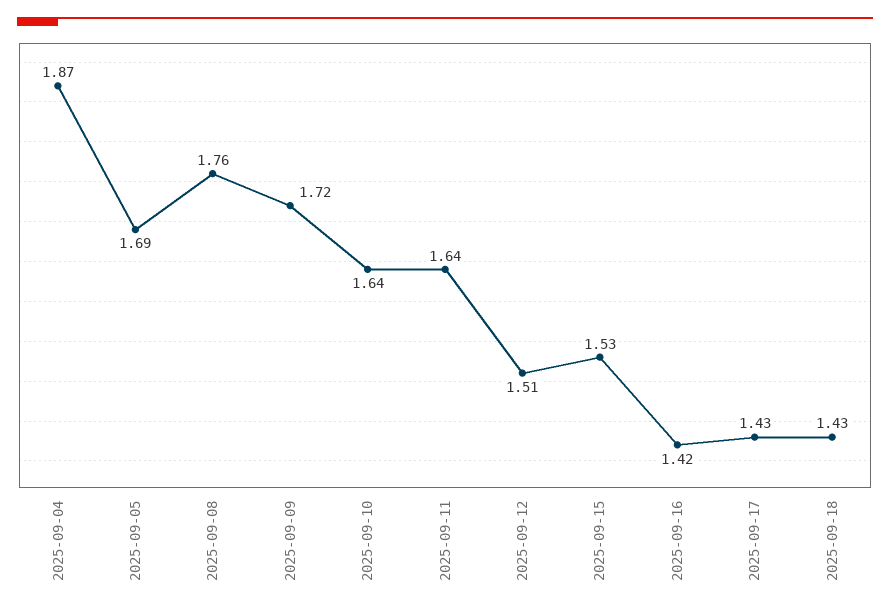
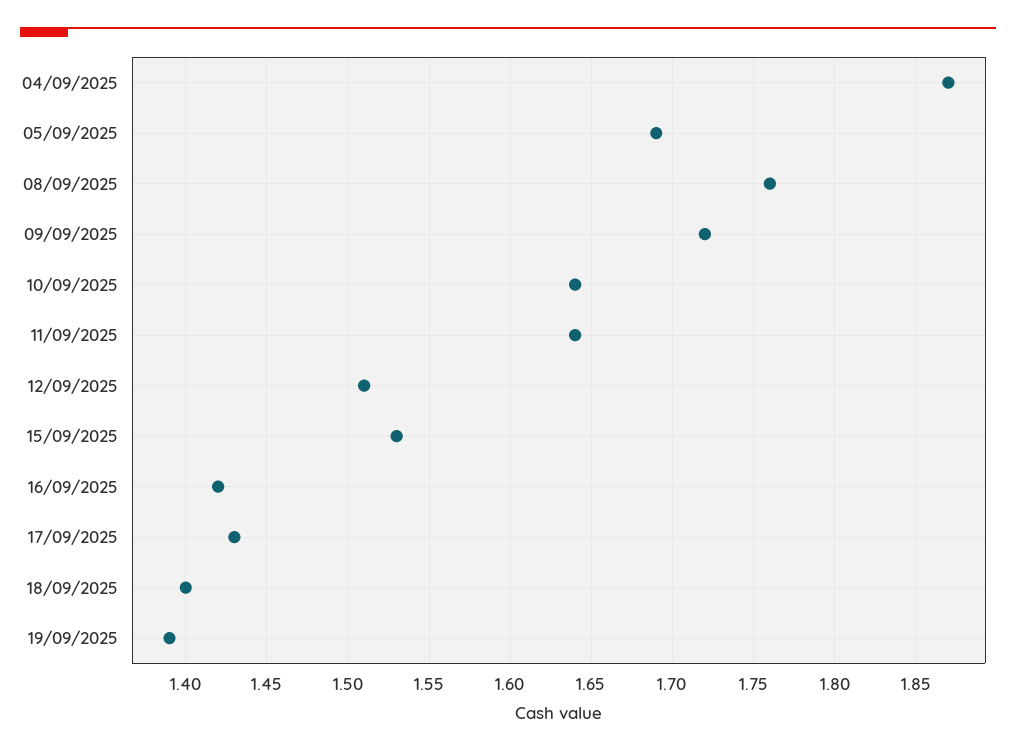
2025-09-18: 1.43 -> 1.4
19/09/2025: none -> 1.39

